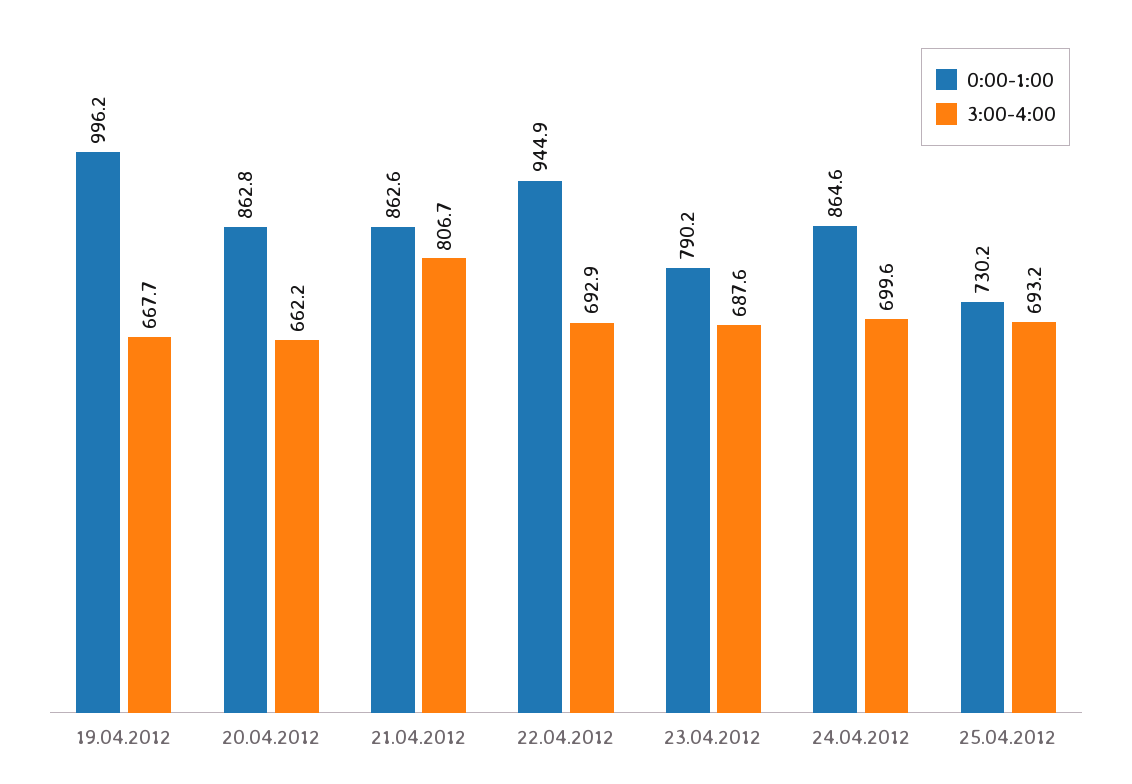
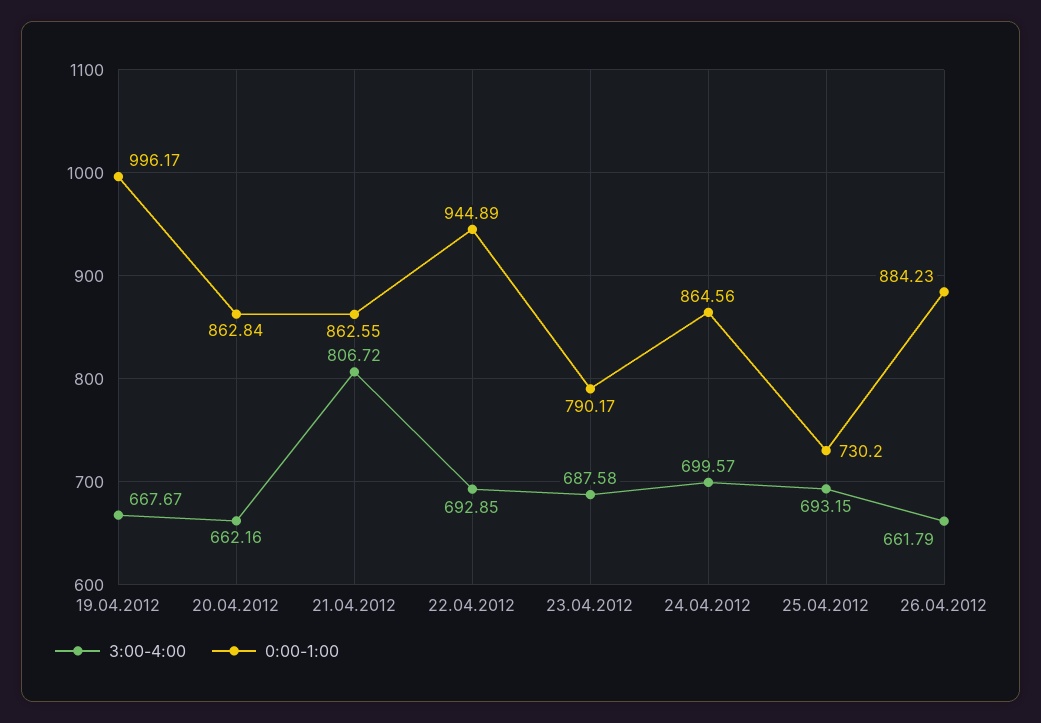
3:00-4:00, 26.04.2012: none -> 661.79
0:00-1:00, 26.04.2012: none -> 884.23

